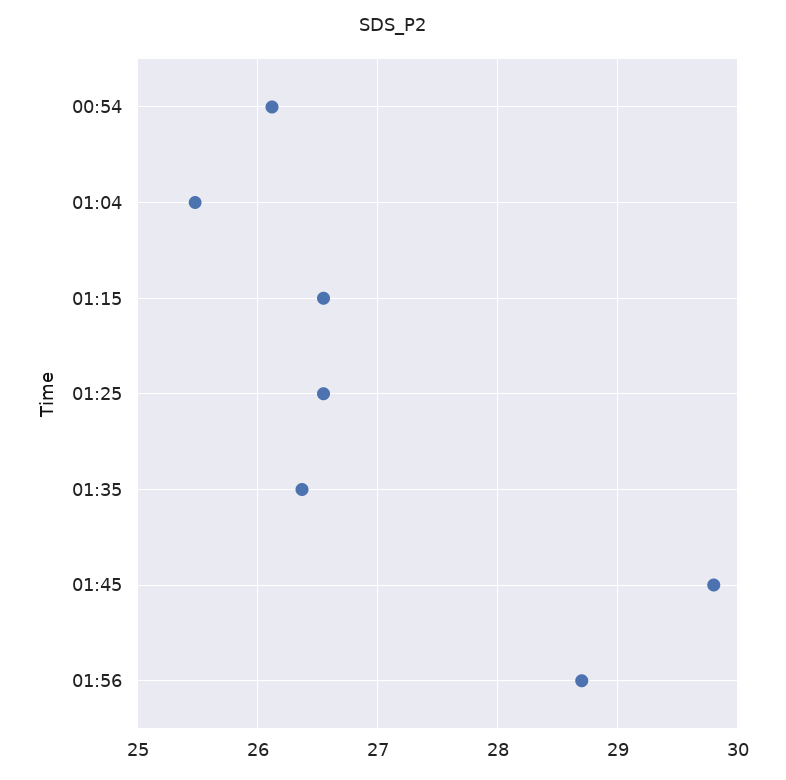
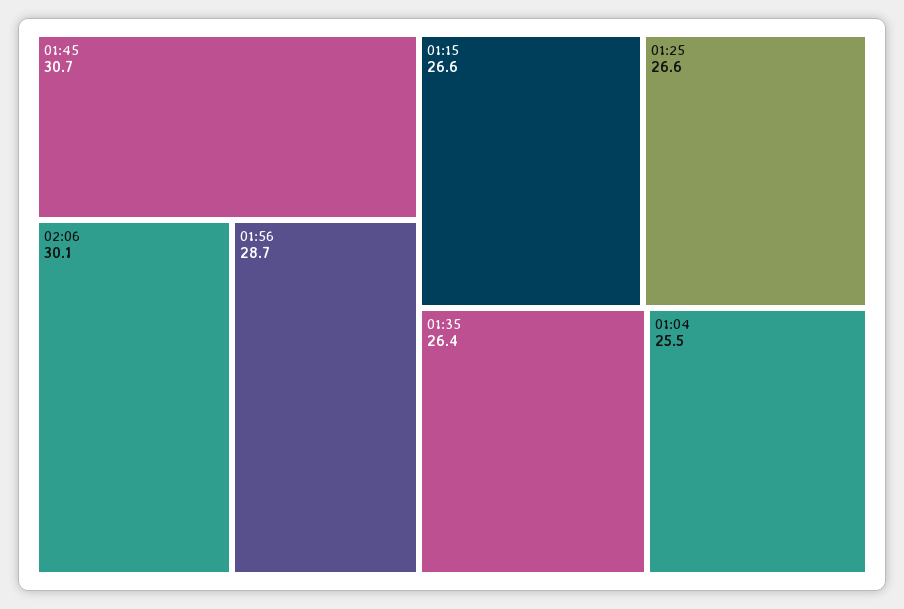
00:54: 26.1 -> none
01:45: 29.8 -> 30.7
02:06: none -> 30.1

